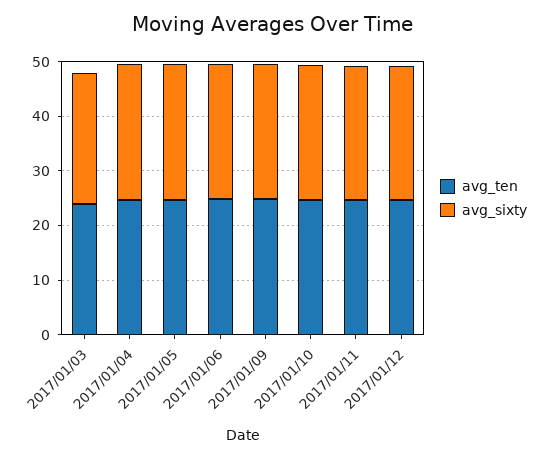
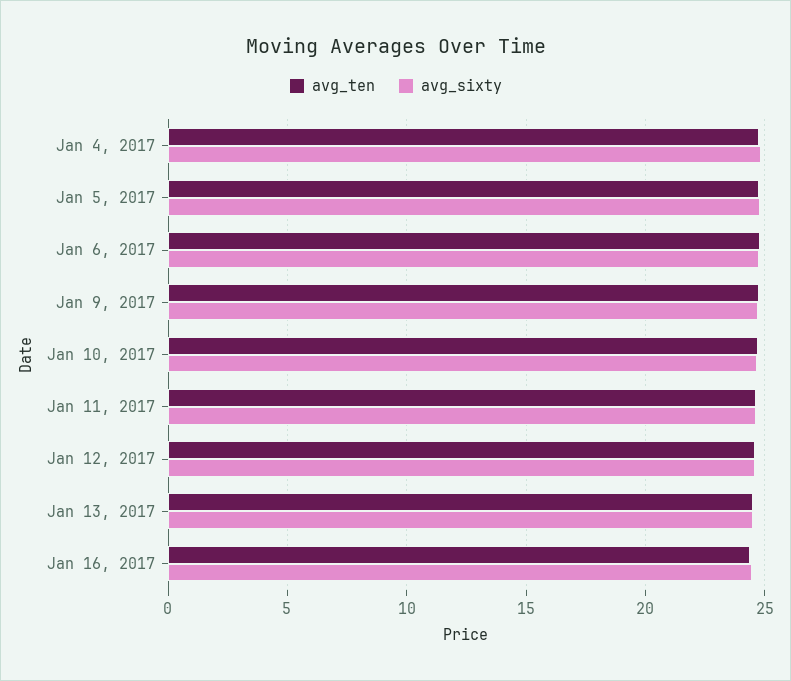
avg_ten, 2017/01/03: 24 -> none
avg_sixty, 2017/01/03: 24 -> none
avg_ten, Jan 13, 2017: none -> 24.5
avg_sixty, Jan 13, 2017: none -> 24.5
avg_ten, Jan 16, 2017: none -> 24.5
avg_sixty, Jan 16, 2017: none -> 24.5

